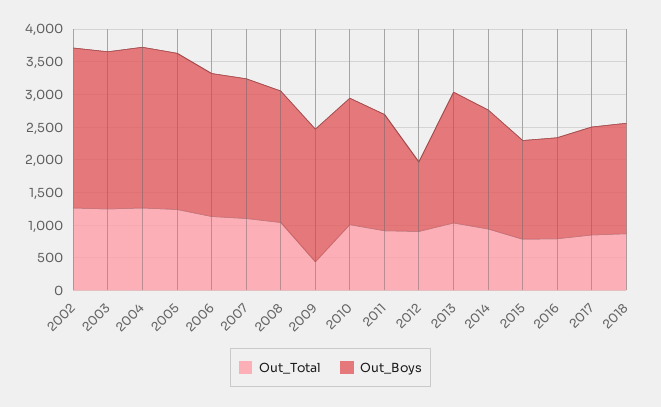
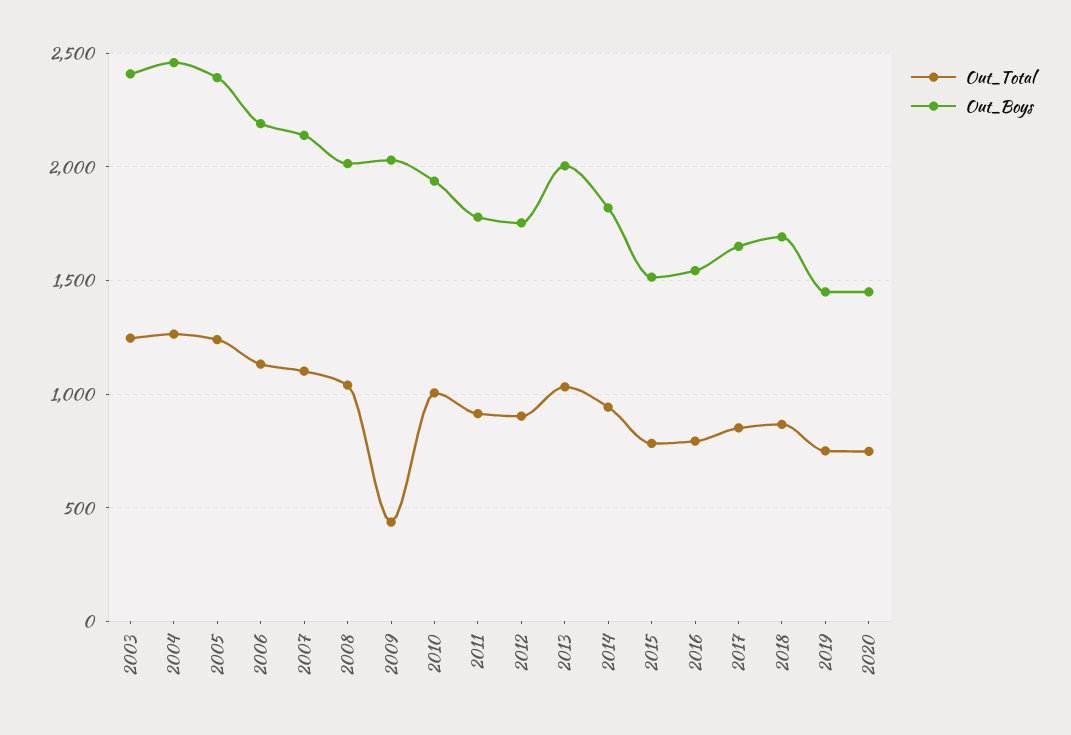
Out_Total, 2002: 1250 -> none
Out_Boys, 2002: 2500 -> none
Out_Boys, 2012: 1000 -> 1750
Out_Total, 2019: none -> 750
Out_Boys, 2019: none -> 1450
Out_Total, 2020: none -> 750
Out_Boys, 2020: none -> 1450

